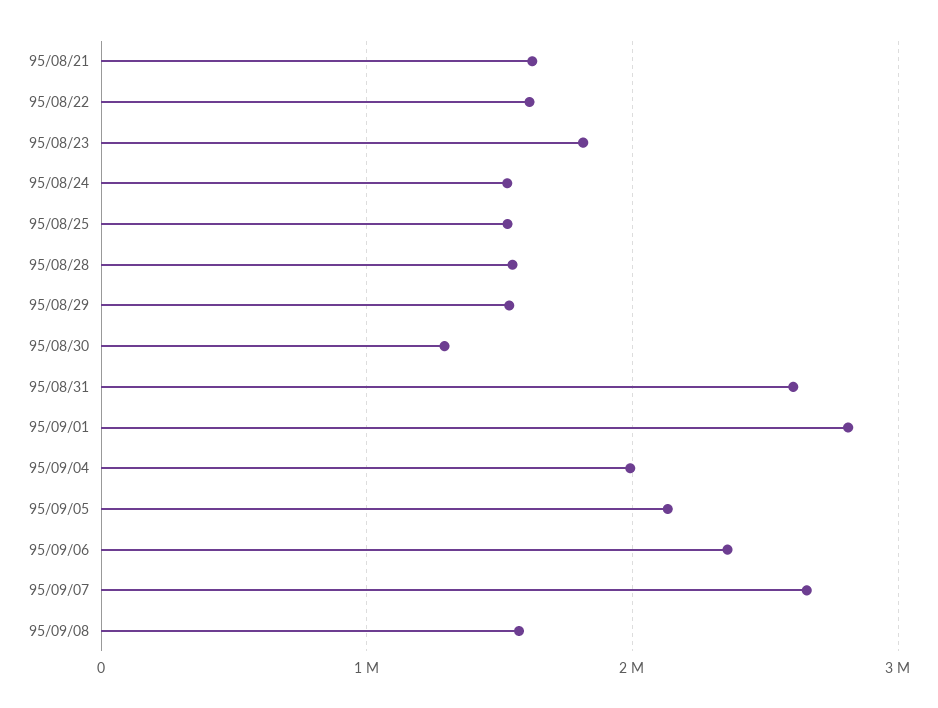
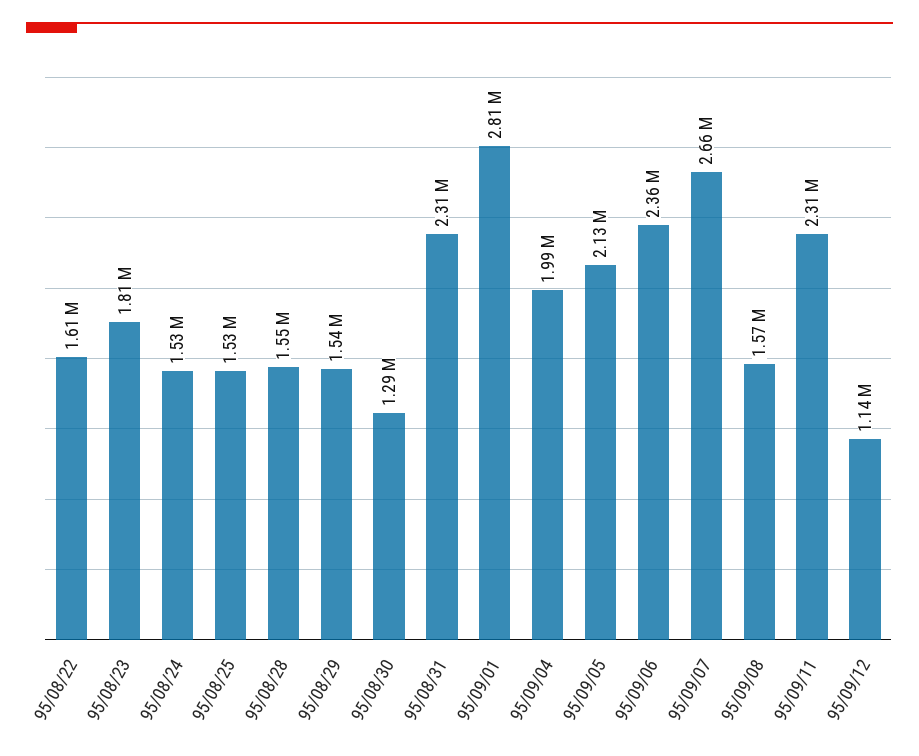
95/08/21: 1600000 -> none
95/08/31: 2600000 -> 2310000
95/09/11: none -> 2310000
95/09/12: none -> 1140000

